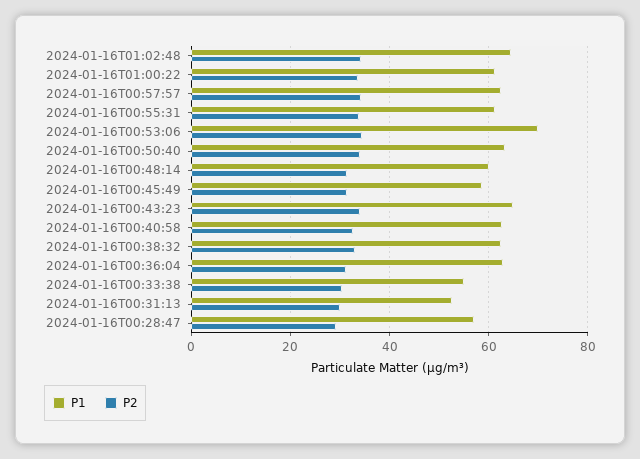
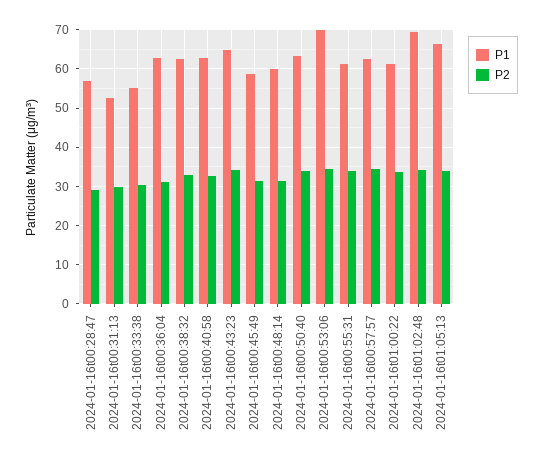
P1, 2024-01-16T01:02:48: 64 -> 70
P1, 2024-01-16t01:05:13: none -> 66
P2, 2024-01-16t01:05:13: none -> 34

